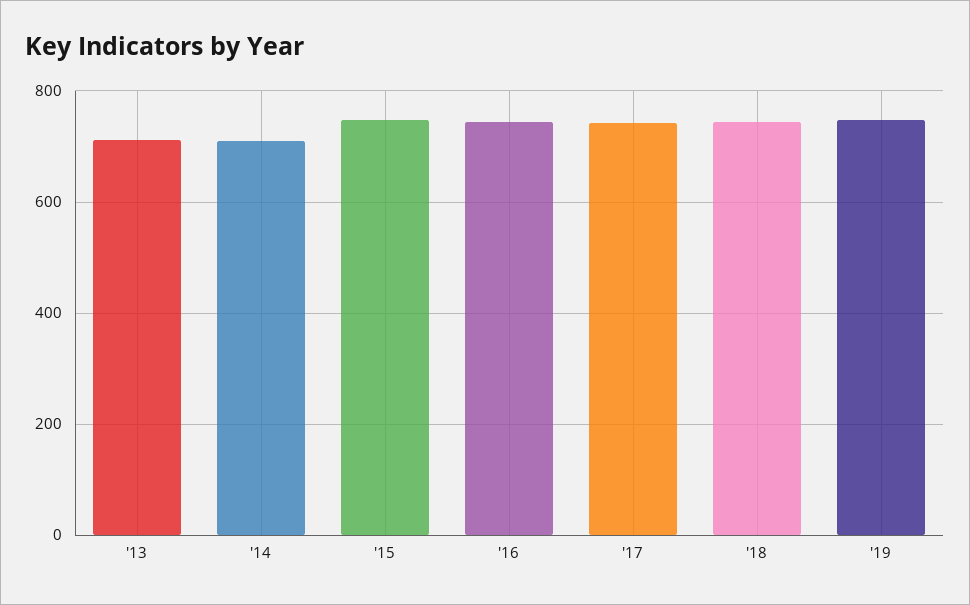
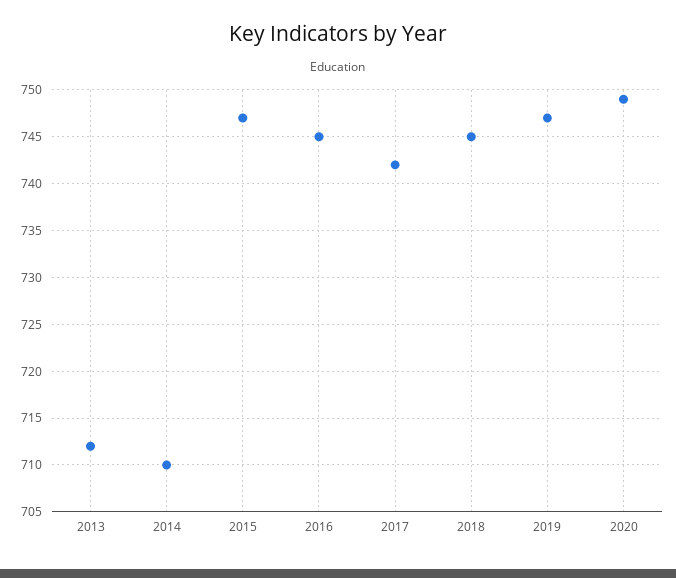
2020: none -> 749

